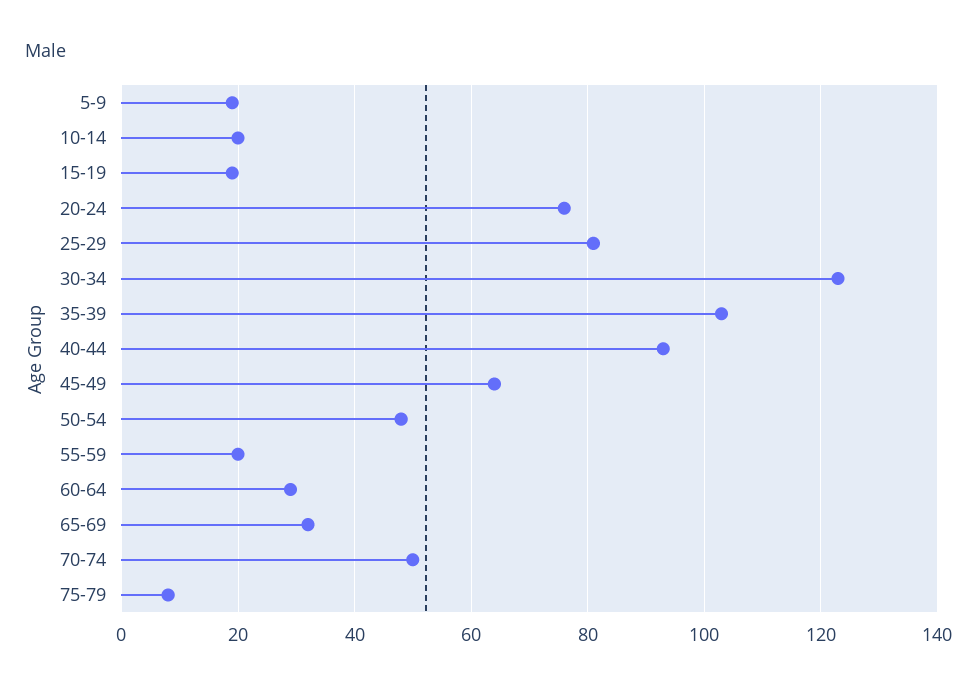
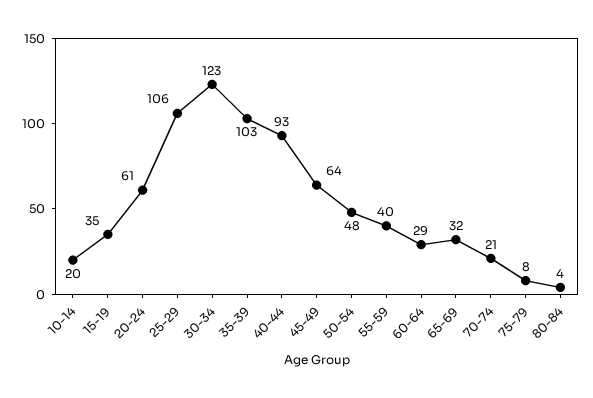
5-9: 20 -> none
15-19: 20 -> 35
20-24: 75 -> 61
25-29: 80 -> 106
55-59: 20 -> 40
70-74: 50 -> 21
80-84: none -> 4

